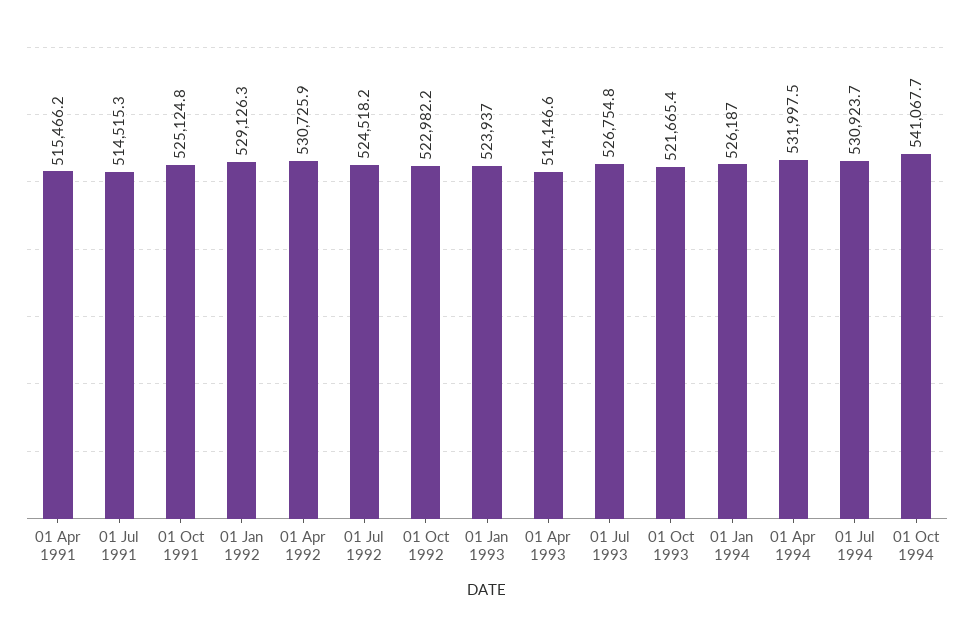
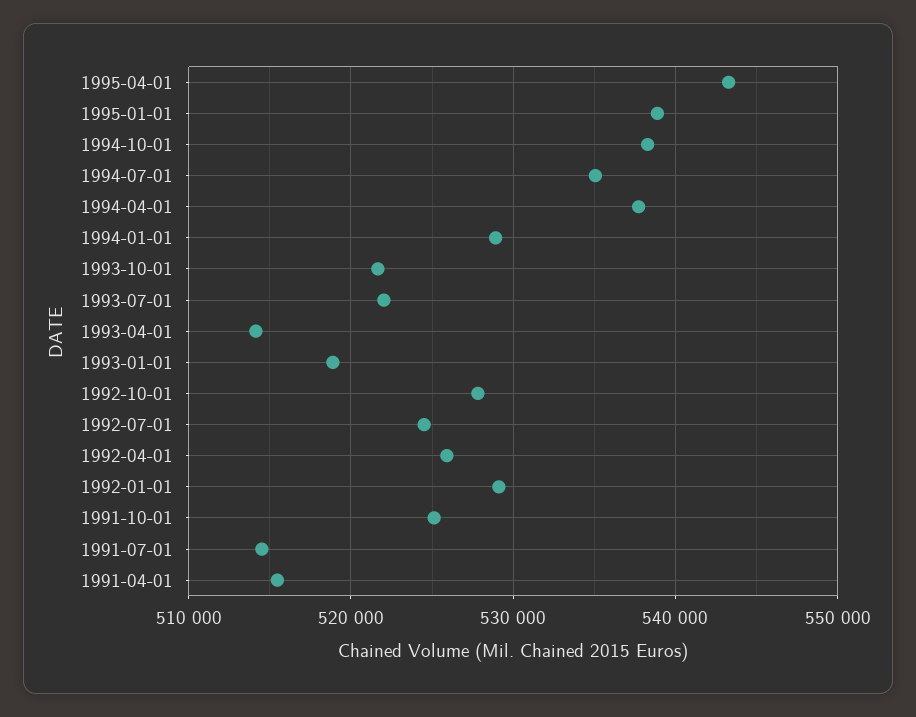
01 Apr 1992: 530725.9 -> 526000
01 Oct 1992: 522982.2 -> 528000
01 Jan 1993: 523937 -> 519000
01 Jul 1993: 526754.8 -> 522000
01 Jan 1994: 526187 -> 529000
01 Apr 1994: 531997.5 -> 538000
01 Jul 1994: 530923.7 -> 535000
01 Oct 1994: 541067.7 -> 538000
1995-04-01: none -> 543000
1995-01-01: none -> 539000

